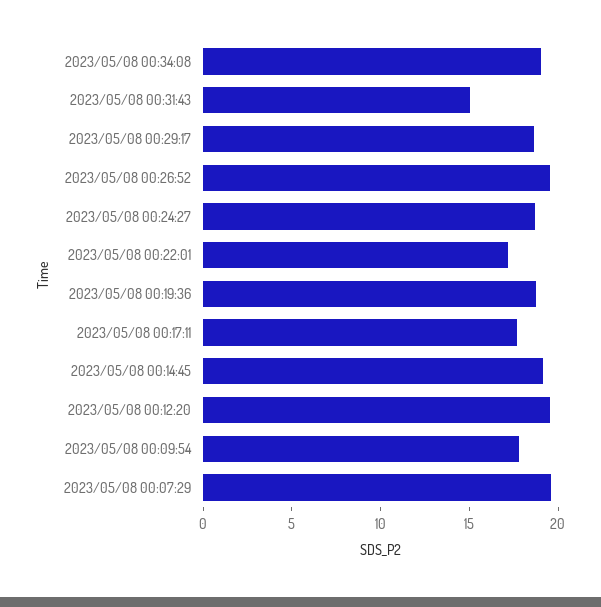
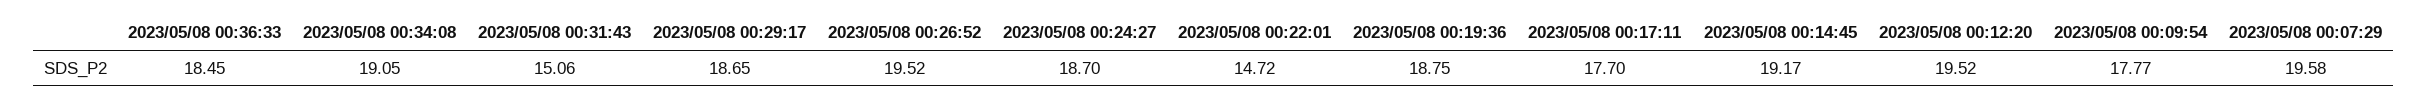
2023/05/08 00:22:01: 17 -> 14.72
2023/05/08 00:36:33: none -> 18.45

